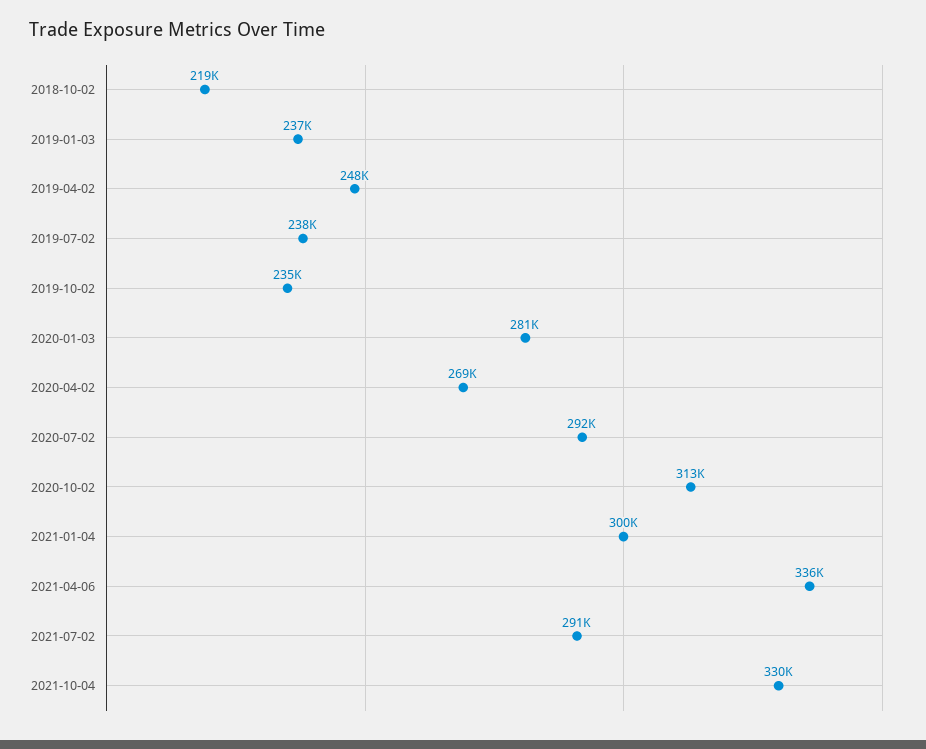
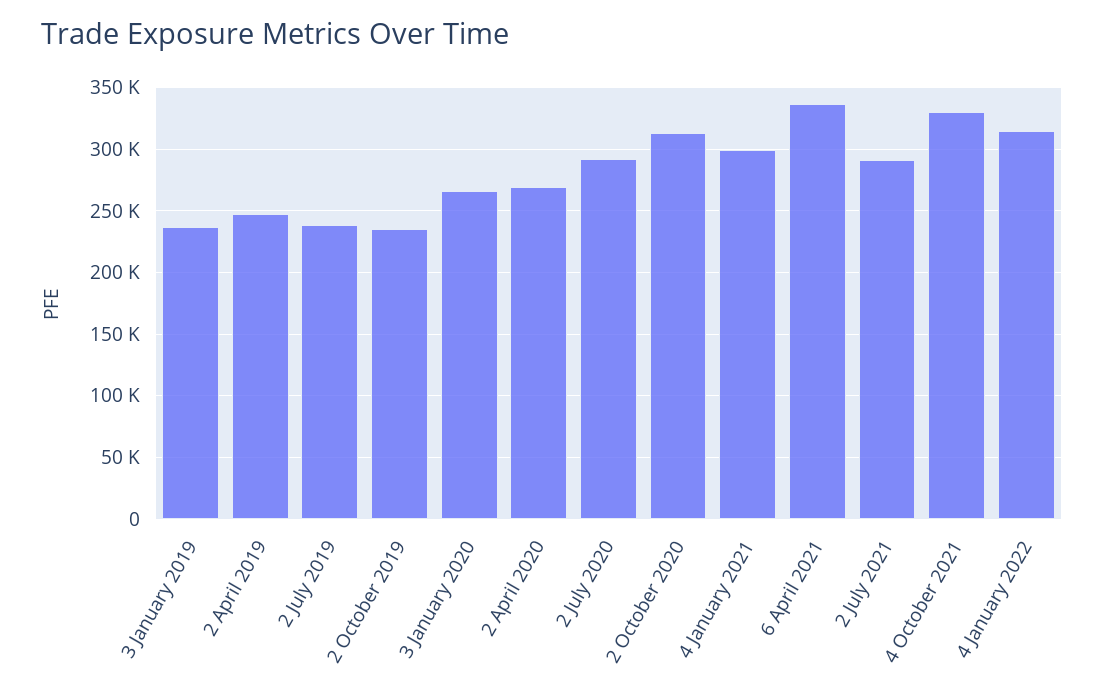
2018-10-02: 219000 -> none
2020-01-03: 281000 -> 265000
4 January 2022: none -> 315000

